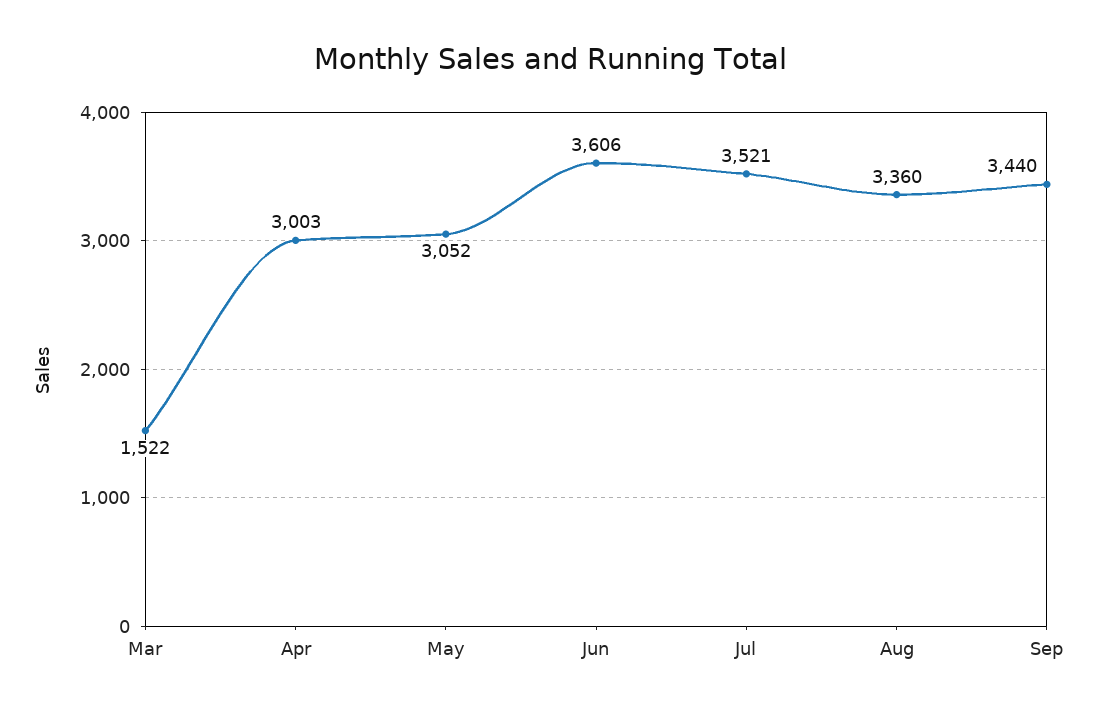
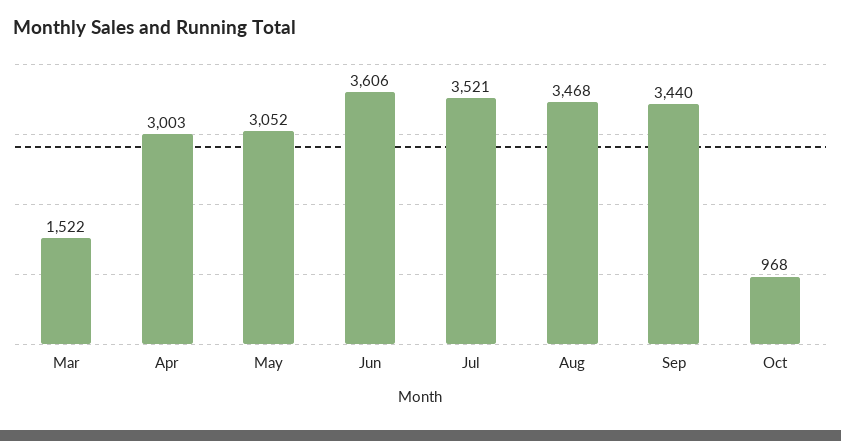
Aug: 3360 -> 3468
Oct: none -> 968

